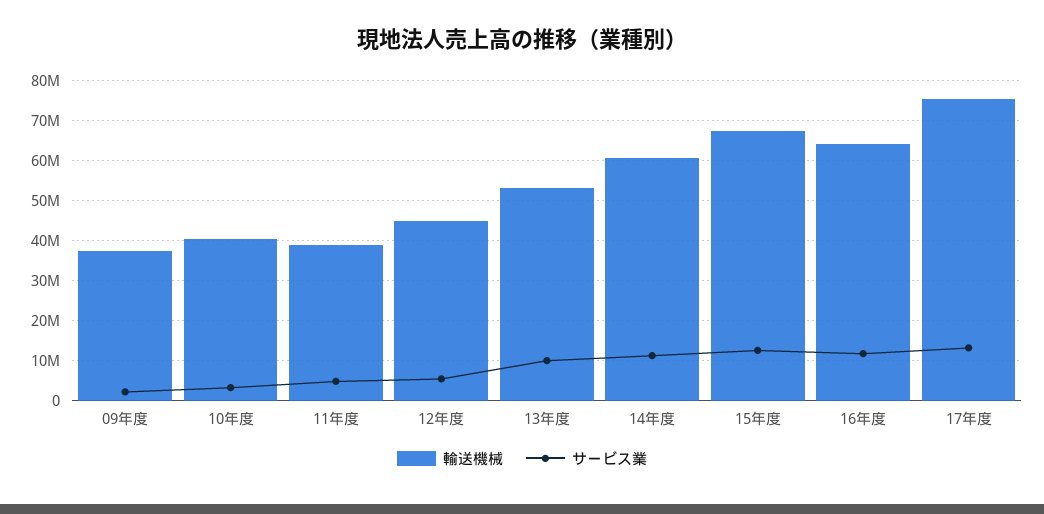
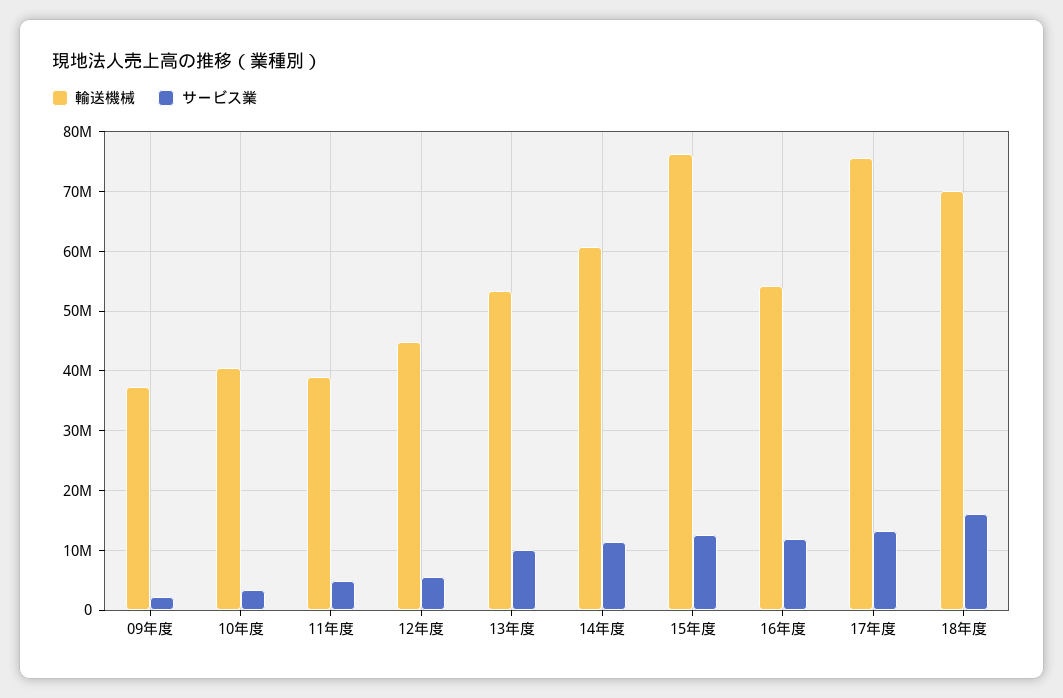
輸送機械, 15年度: 68000000 -> 76000000
輸送機械, 16年度: 64000000 -> 54000000
輸送機械, 18年度: none -> 70000000
サービス業, 18年度: none -> 16000000

